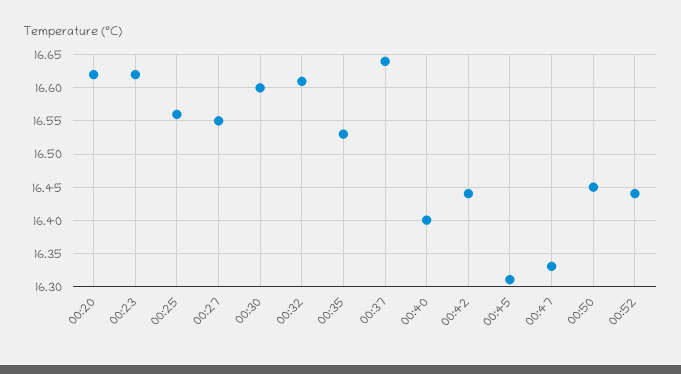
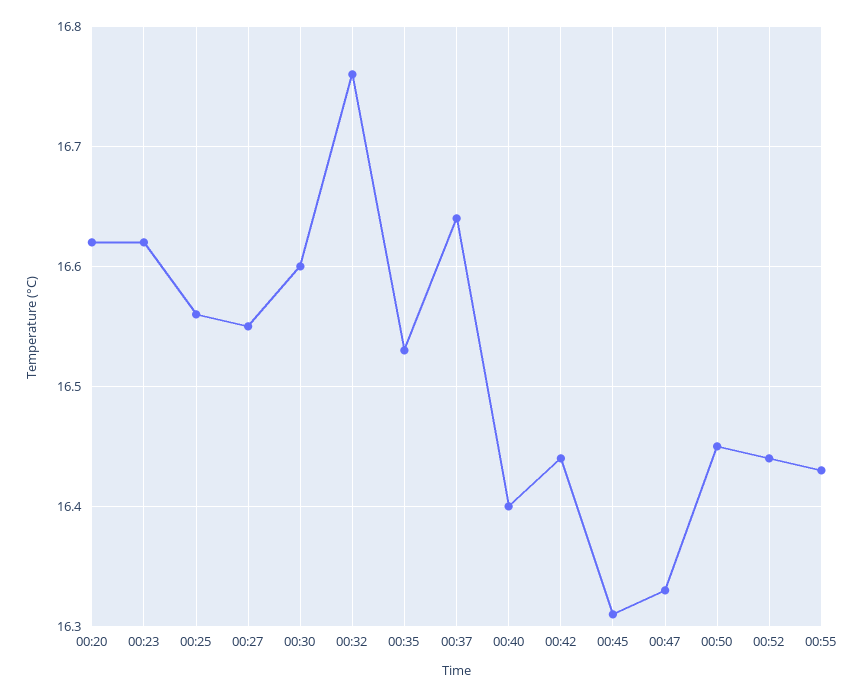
00:32: 16.61 -> 16.76
00:55: none -> 16.43

